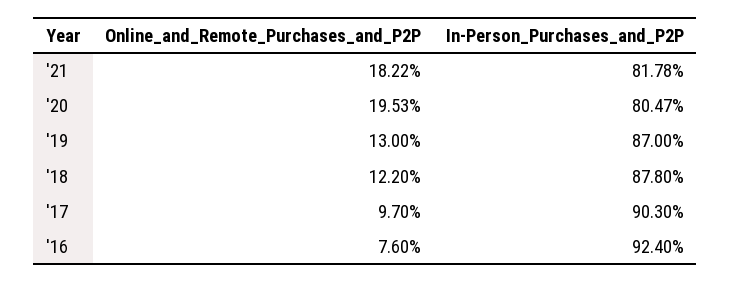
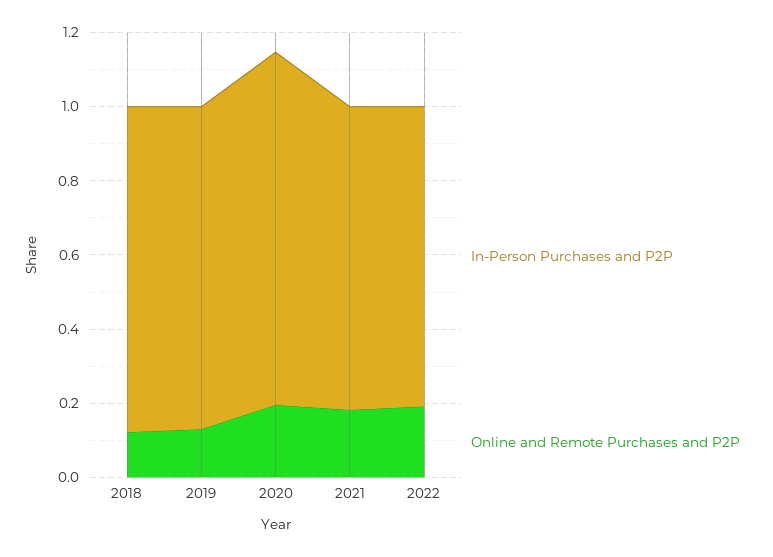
In-Person_Purchases_and_P2P, '20: 0.8047 -> 0.95
Online_and_Remote_Purchases_and_P2P, '17: 0.097 -> none
In-Person_Purchases_and_P2P, '17: 0.903 -> none
Online_and_Remote_Purchases_and_P2P, '16: 0.076 -> none
In-Person_Purchases_and_P2P, '16: 0.924 -> none
In-Person_Purchases_and_P2P, 2022: none -> 0.8
Online_and_Remote_Purchases_and_P2P, 2022: none -> 0.2

